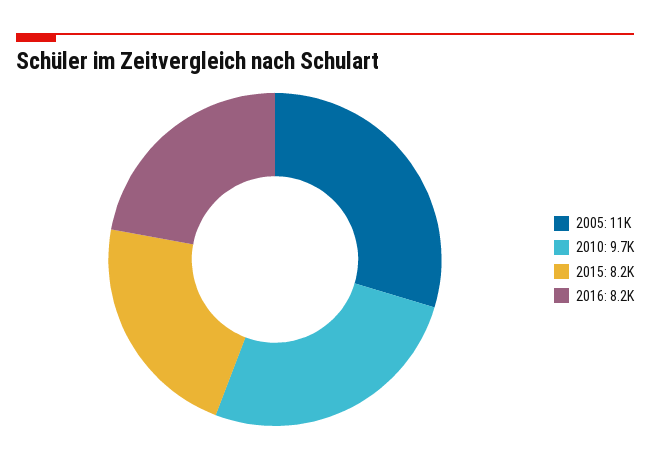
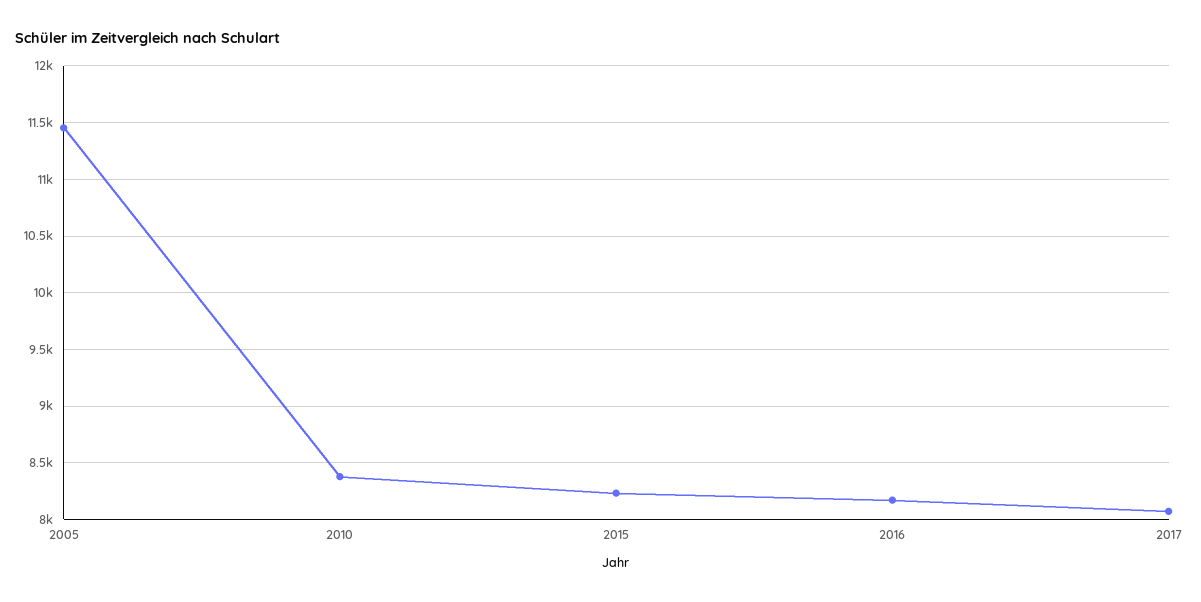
2010: 9700 -> 8400
2017: none -> 8100

